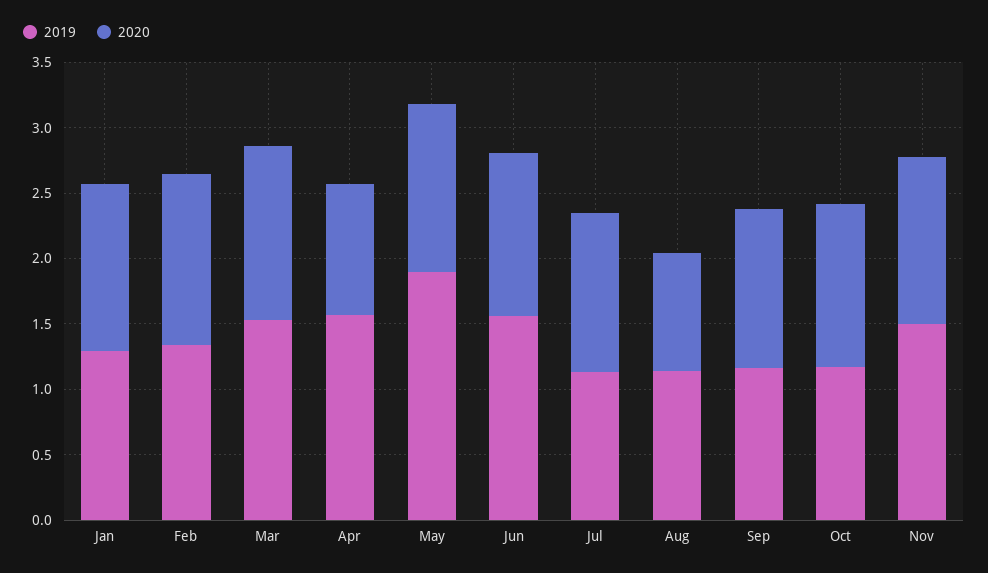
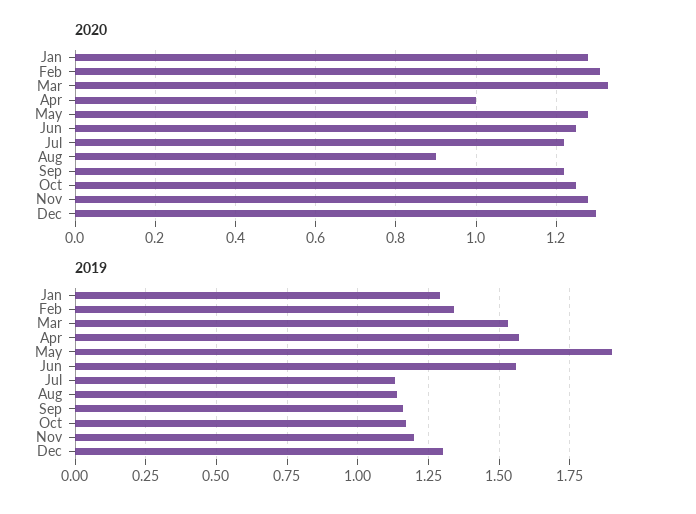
2019, Nov: 1.5 -> 1.2
2020, Dec: none -> 1.3
2019, Dec: none -> 1.3

